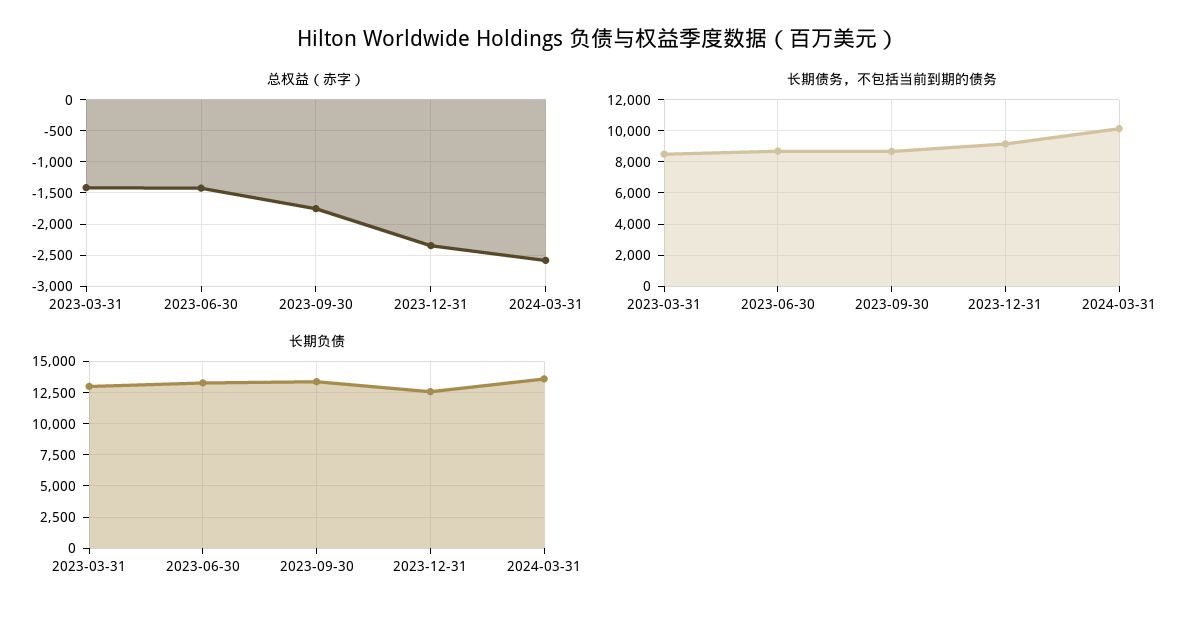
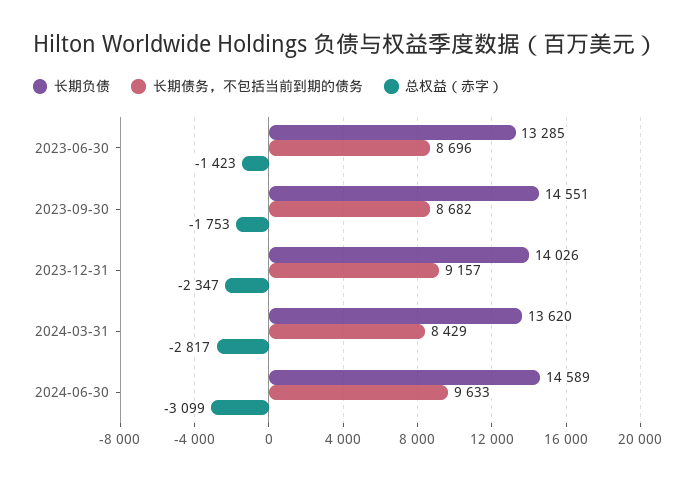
总权益（赤字）, 2023-03-31: -1400 -> none
总权益（赤字）, 2024-03-31: -2600 -> -2817
长期债务，不包括当前到期的债务, 2023-03-31: 8500 -> none
长期债务，不包括当前到期的债务, 2024-03-31: 10000 -> 8429
长期负债, 2023-03-31: 13000 -> none
长期负债, 2023-09-30: 13500 -> 14551
长期负债, 2023-12-31: 12500 -> 14026
长期负债, 2024-06-30: none -> 14589
长期债务，不包括当前到期的债务, 2024-06-30: none -> 9633
总权益（赤字）, 2024-06-30: none -> -3099

